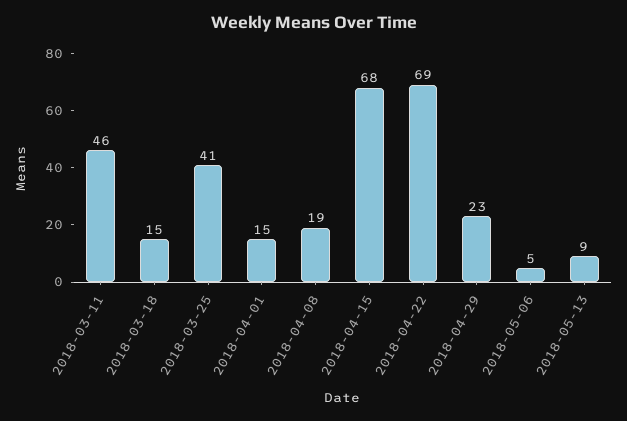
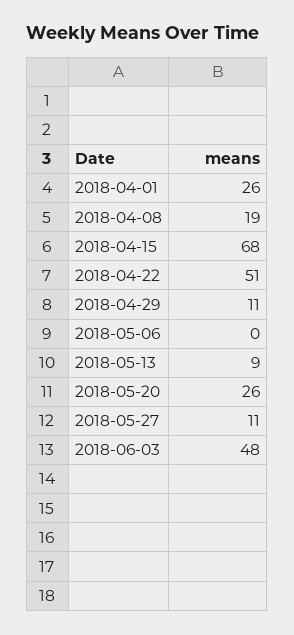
2018-03-11: 46 -> none
2018-03-18: 15 -> none
2018-03-25: 41 -> none
2018-04-01: 15 -> 26
2018-04-22: 69 -> 51
2018-04-29: 23 -> 11
2018-05-06: 5 -> 0
2018-05-20: none -> 26
2018-05-27: none -> 11
2018-06-03: none -> 48

